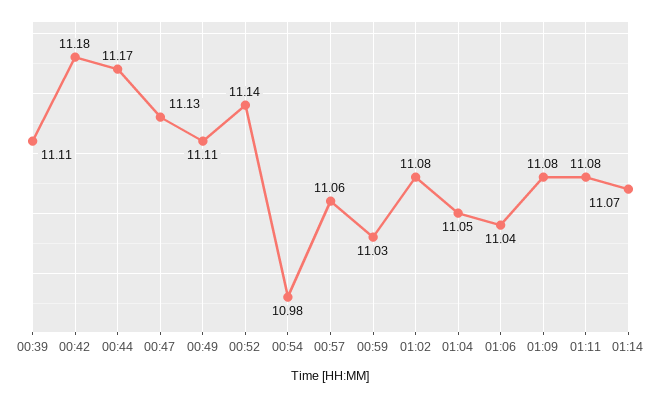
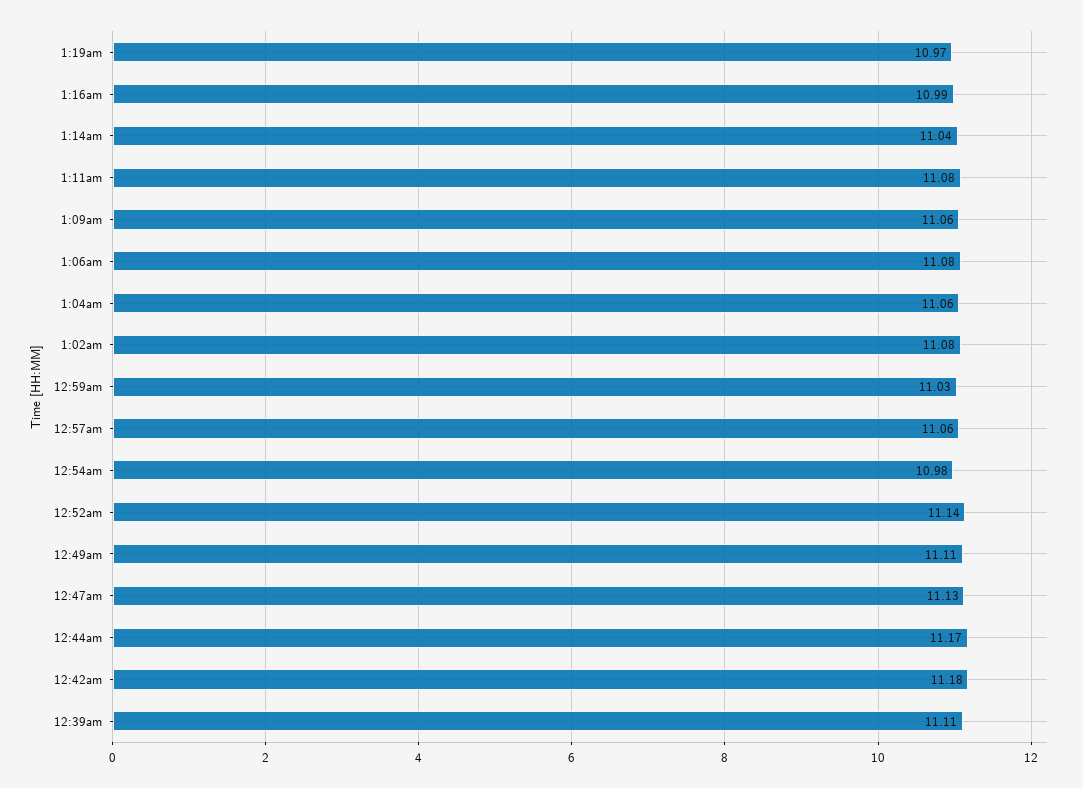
01:04: 11.05 -> 11.06
01:06: 11.04 -> 11.08
01:09: 11.08 -> 11.06
01:14: 11.07 -> 11.04
1:19am: none -> 10.97
1:16am: none -> 10.99

